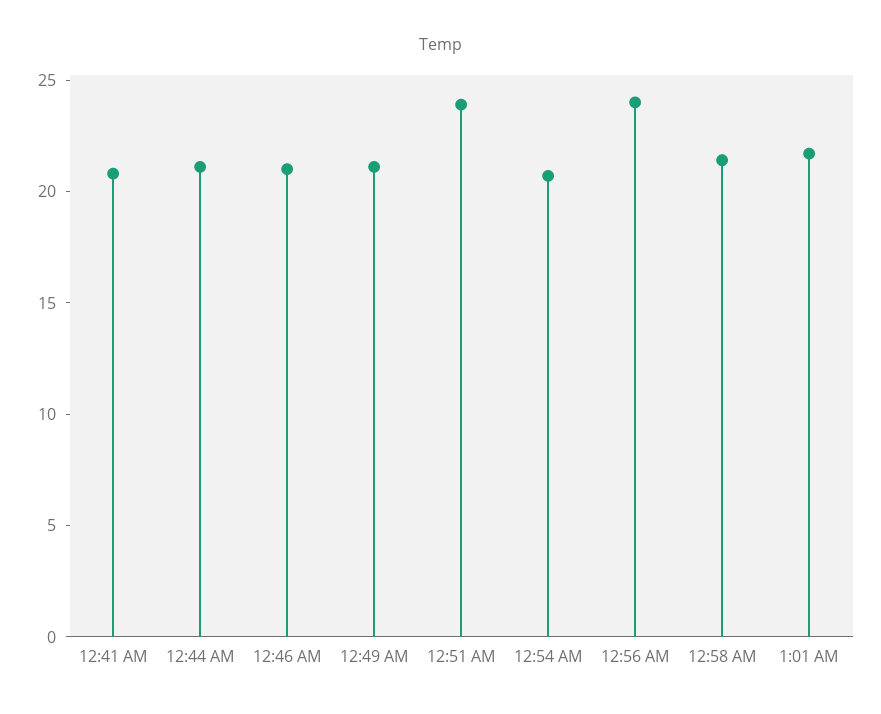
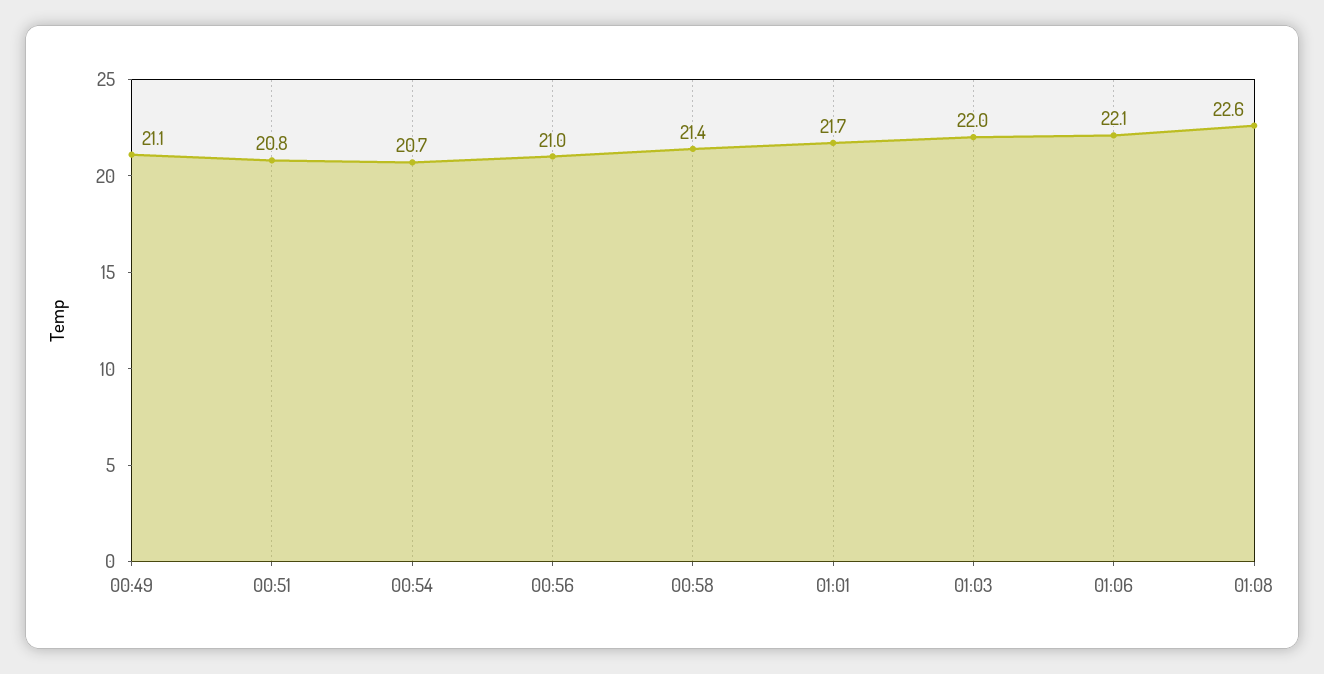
12:41 AM: 21 -> none
12:44 AM: 21 -> none
12:46 AM: 21 -> none
12:51 AM: 24 -> 20.8
12:56 AM: 24 -> 21
01:03: none -> 22
01:06: none -> 22.1
01:08: none -> 22.6

